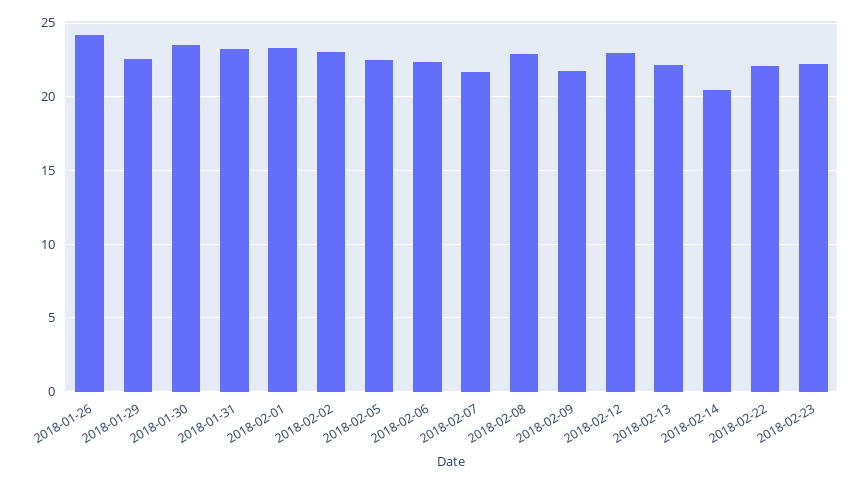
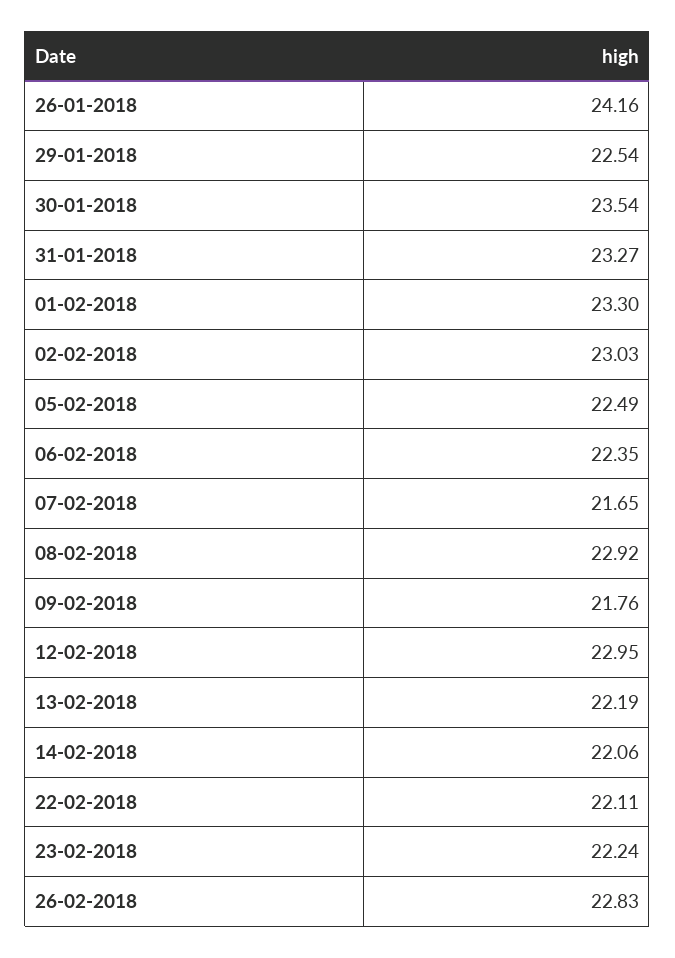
2018-02-14: 20.5 -> 22.06
26-02-2018: none -> 22.83

